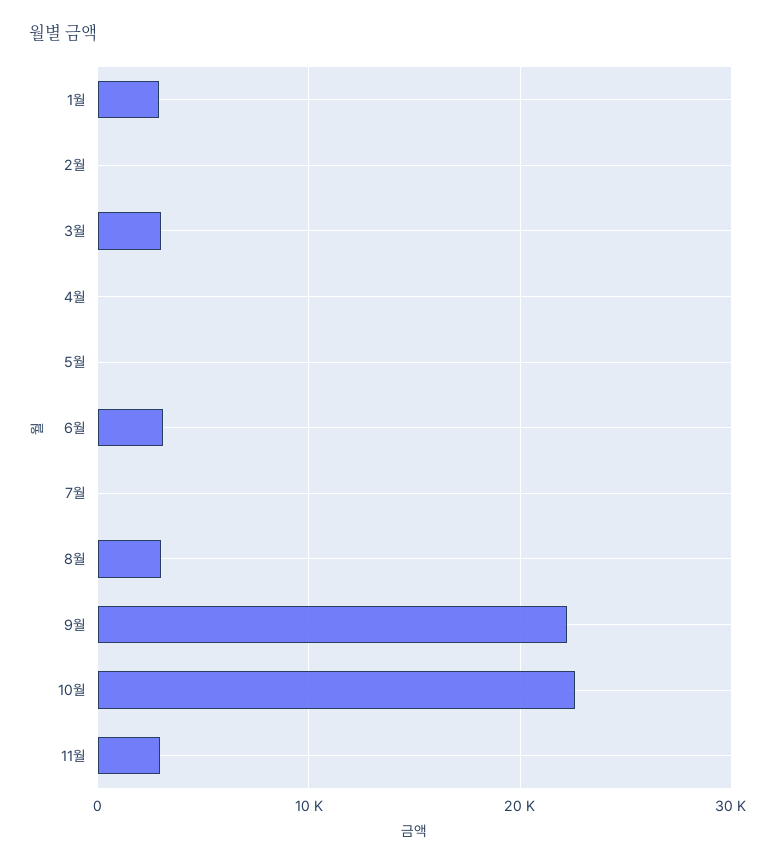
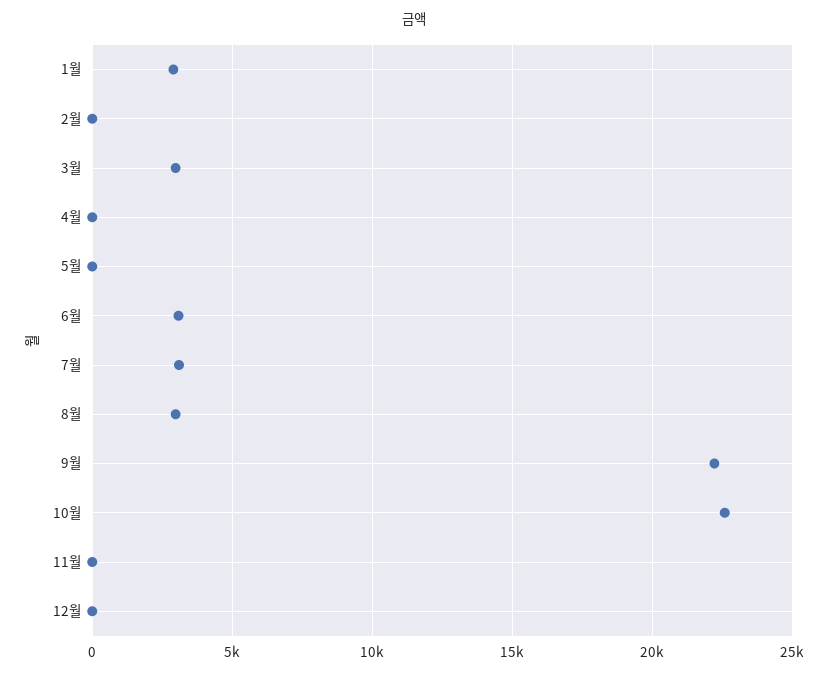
7월: 0 -> 3000
11월: 3000 -> 0
12월: none -> 0

